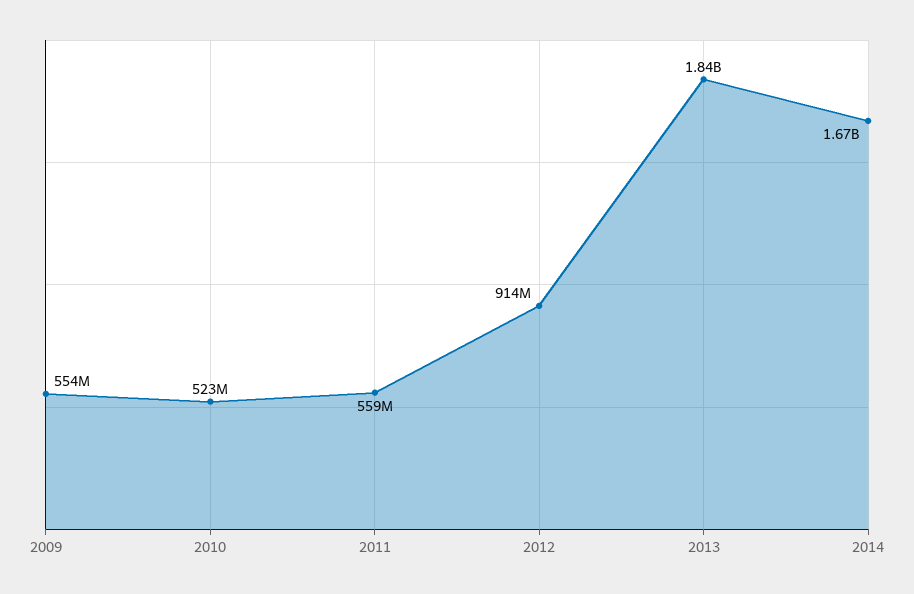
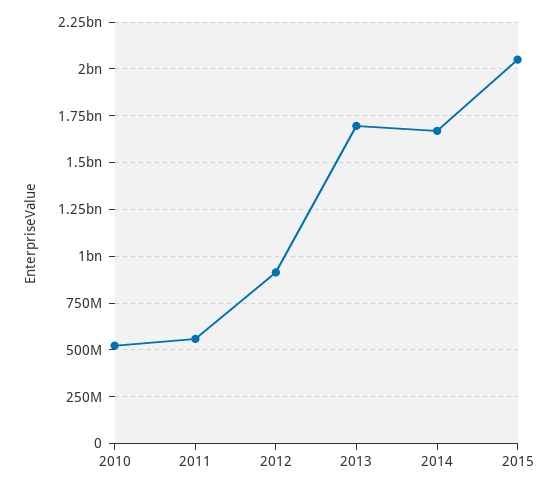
2009: 554000000 -> none
2013: 1840000000 -> 1700000000
2015: none -> 2050000000

